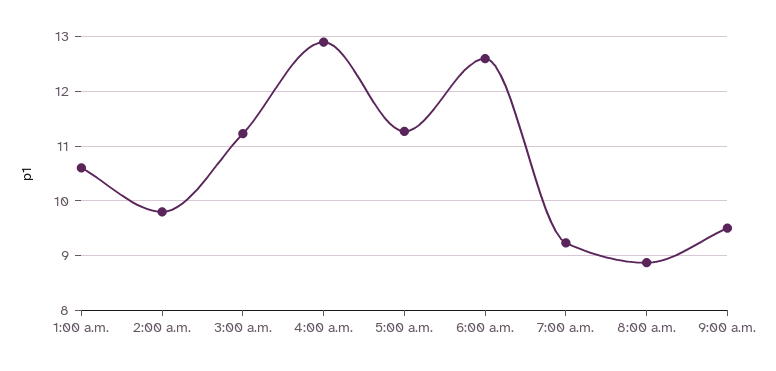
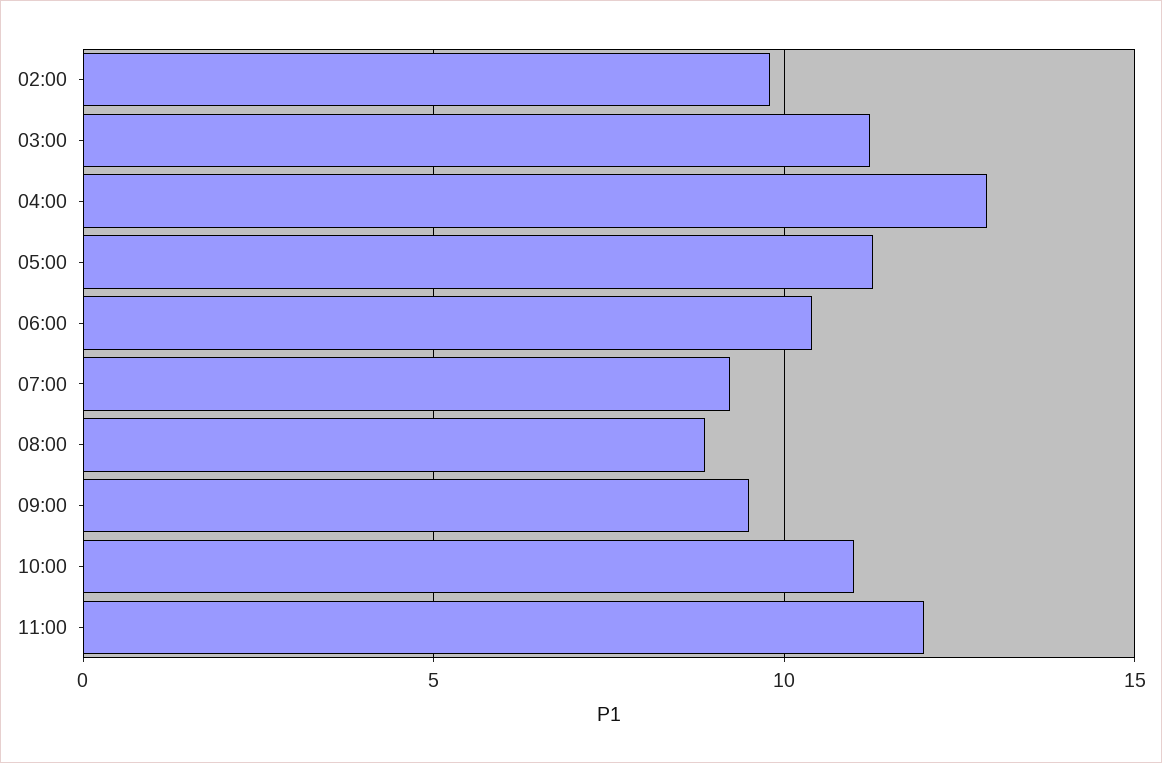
1:00 a.m.: 10.6 -> none
6:00 a.m.: 12.6 -> 10.5
10:00: none -> 11
11:00: none -> 12

